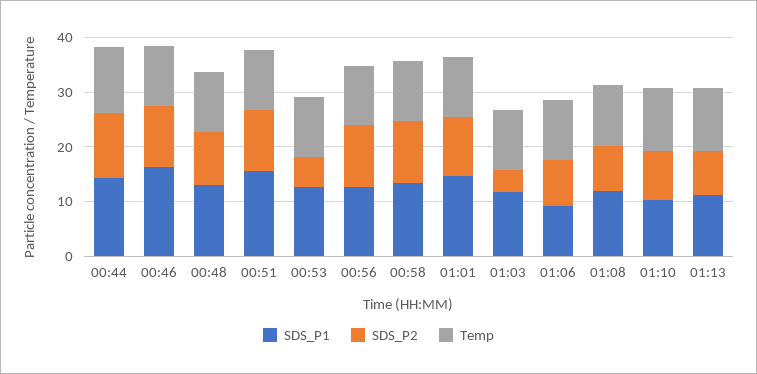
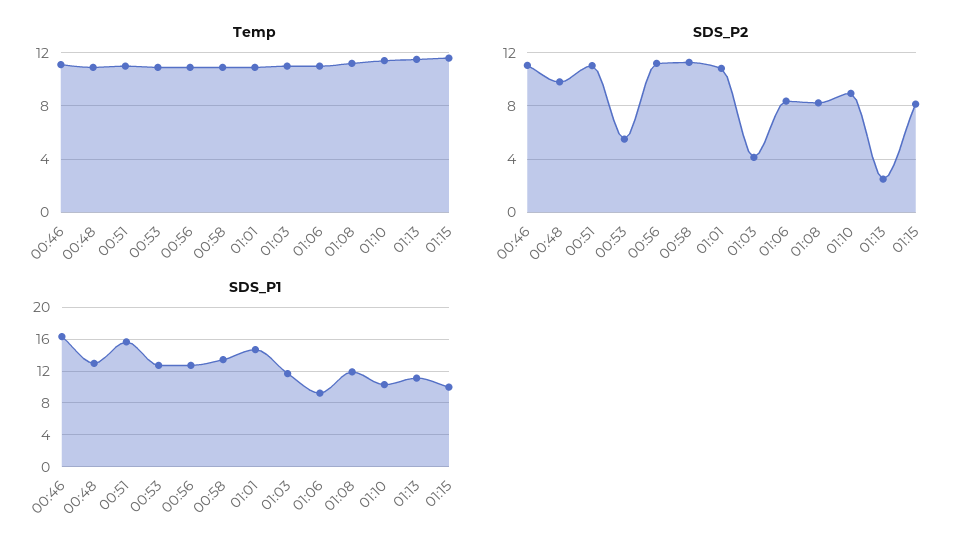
SDS_P1, 00:44: 14 -> none
SDS_P2, 00:44: 12 -> none
Temp, 00:44: 12 -> none
SDS_P2, 01:13: 8 -> 2.5
Temp, 01:15: none -> 11.5
SDS_P2, 01:15: none -> 8
SDS_P1, 01:15: none -> 10

